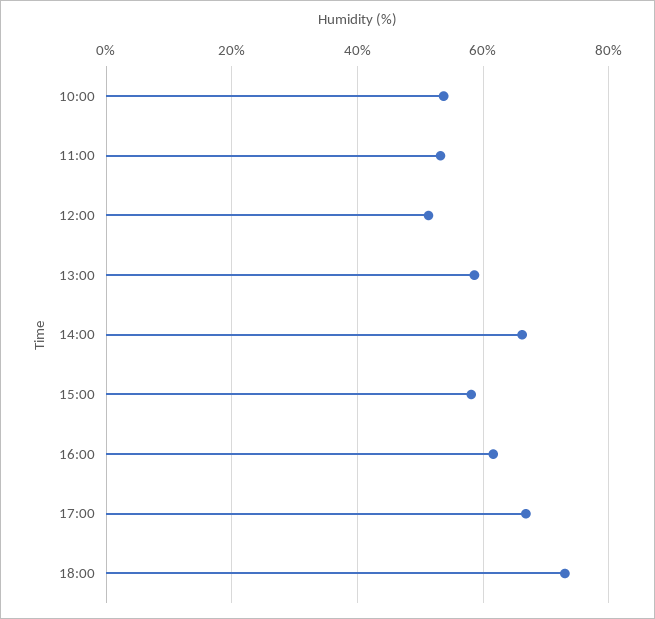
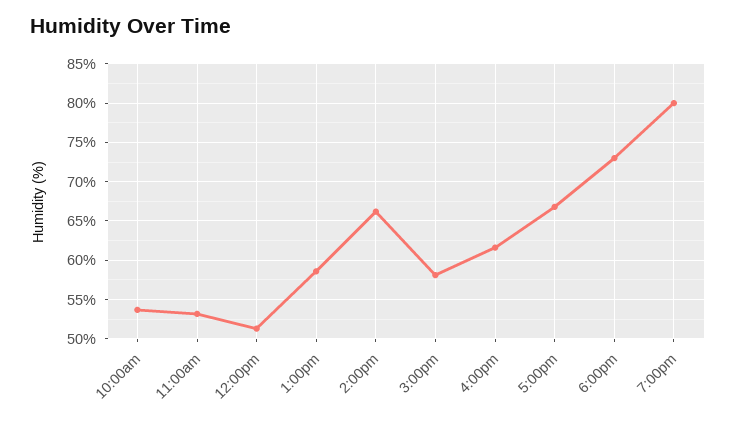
7:00pm: none -> 80

